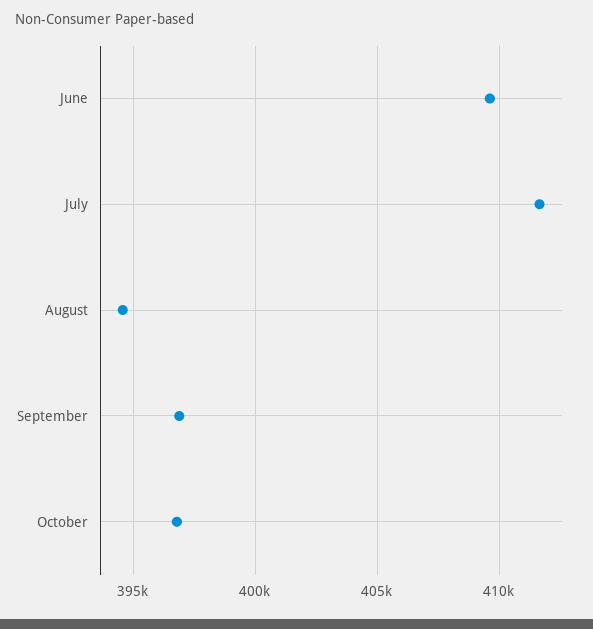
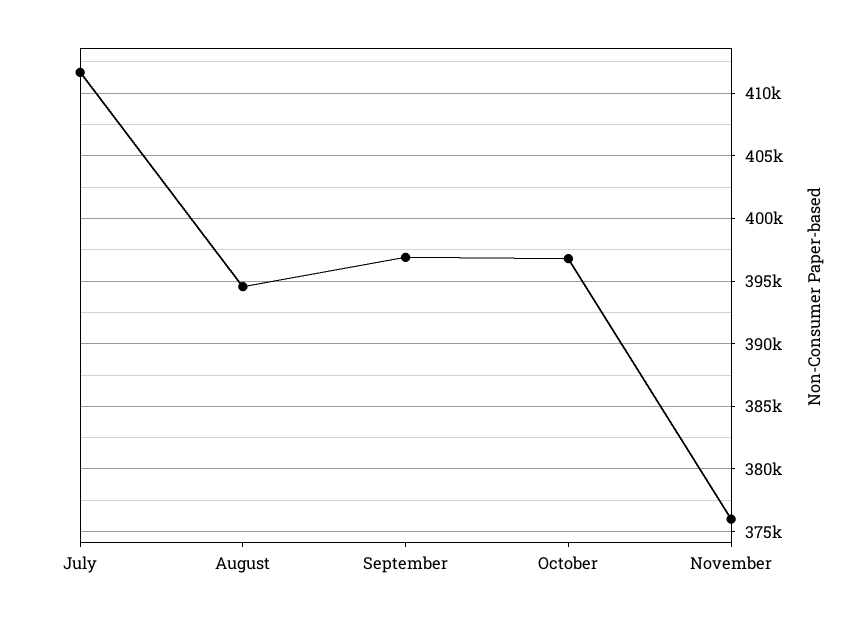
June: 409500 -> none
November: none -> 376000

